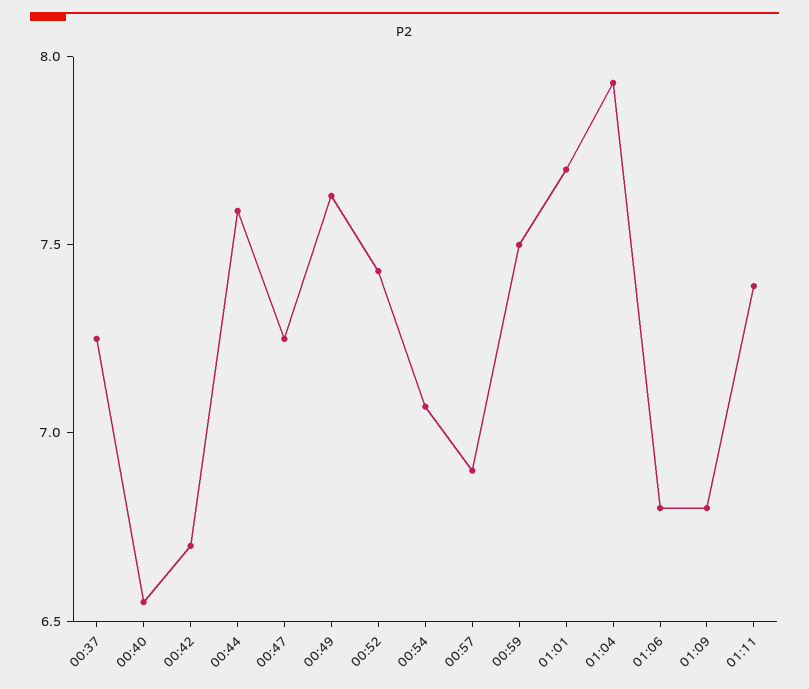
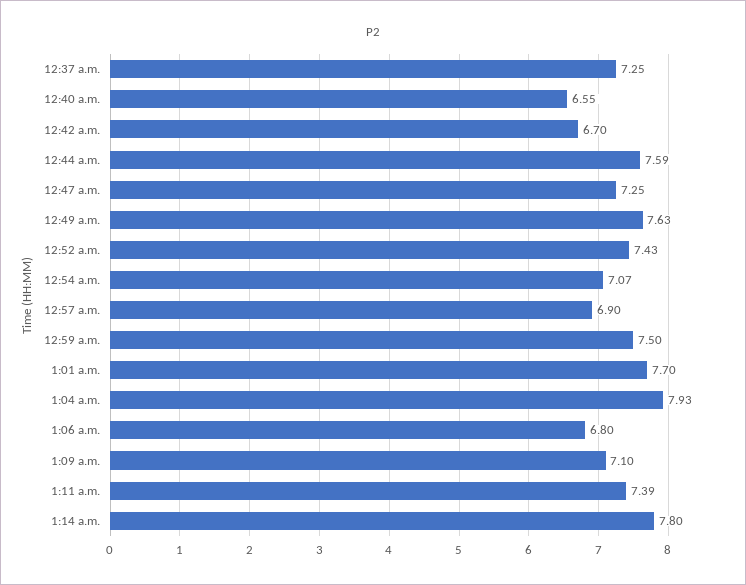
01:09: 6.8 -> 7.1
1:14 a.m.: none -> 7.8

